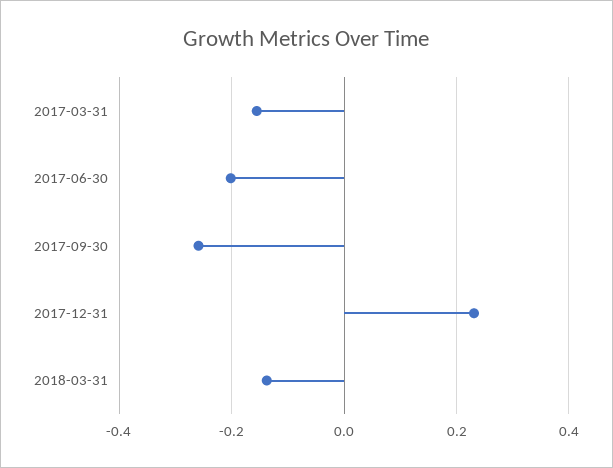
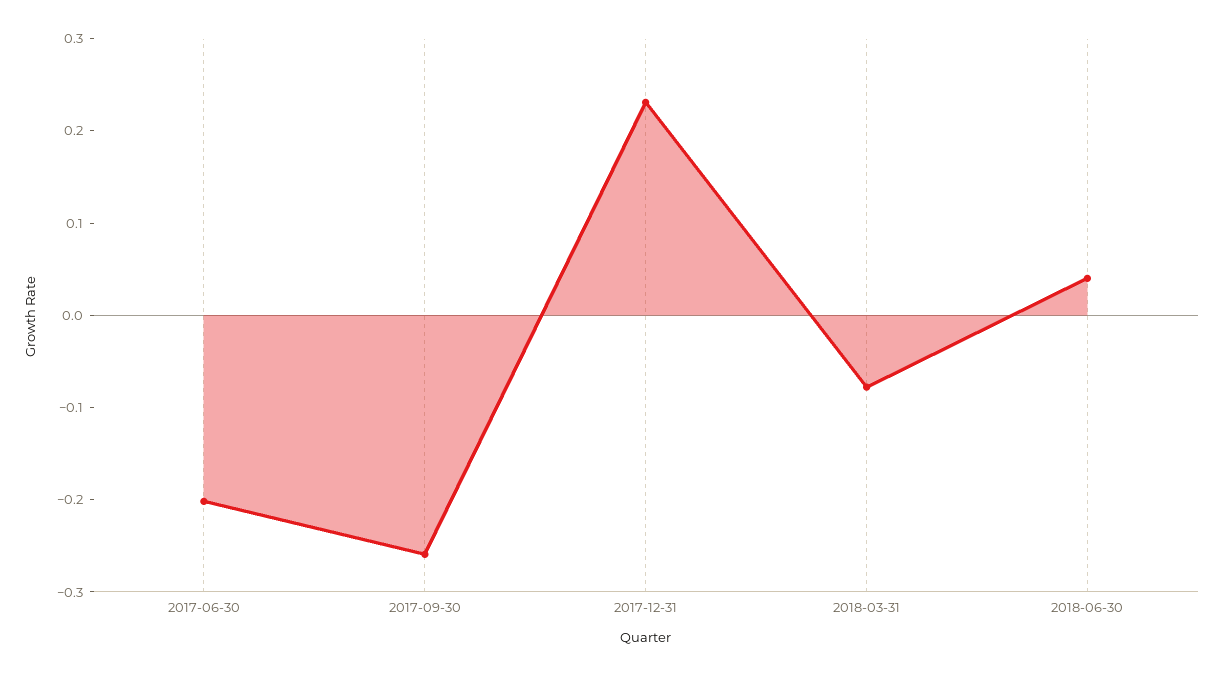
2017-03-31: -0.16 -> none
2018-03-31: -0.14 -> -0.08
2018-06-30: none -> 0.04

